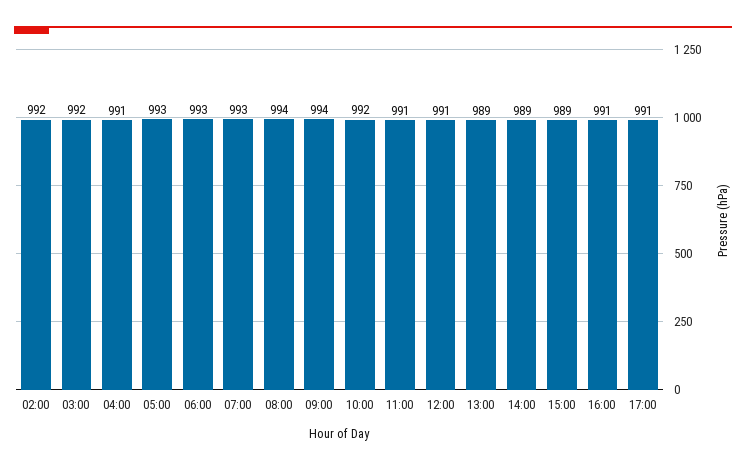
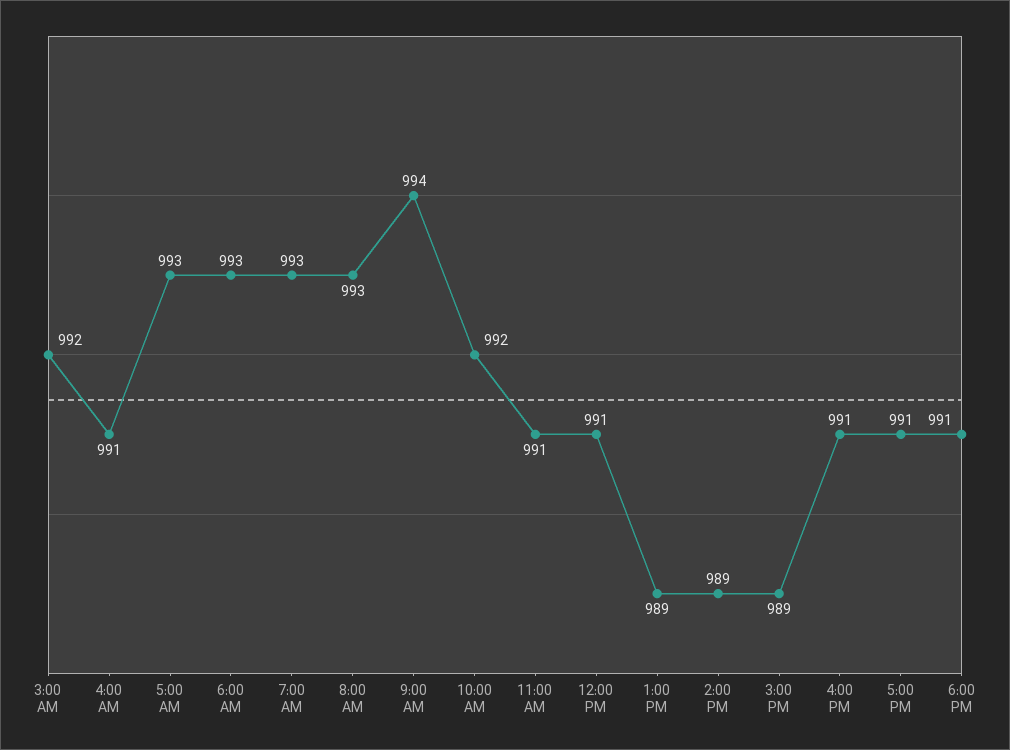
02:00: 992 -> none
08:00: 994 -> 993
6:00 PM: none -> 991

